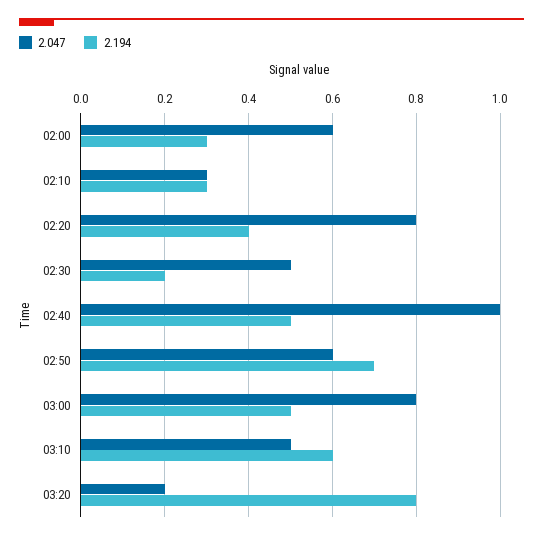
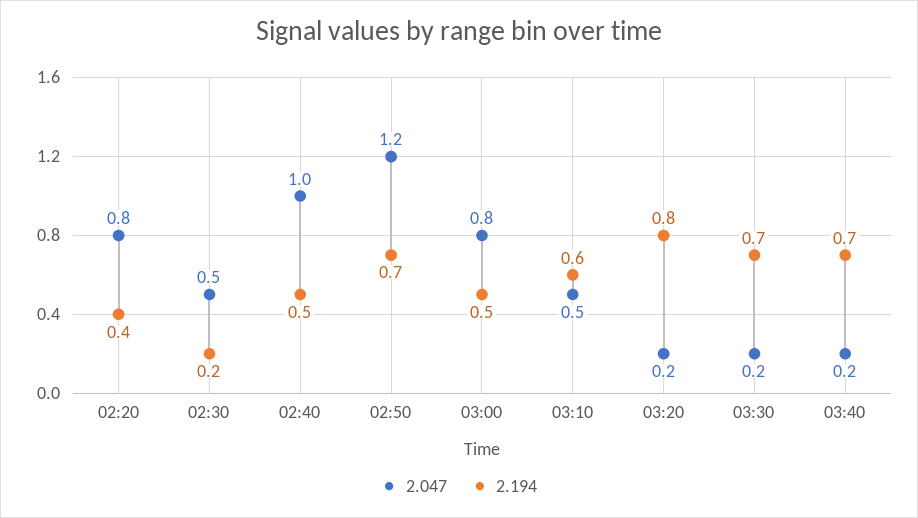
2.047, 02:00: 0.6 -> none
2.194, 02:00: 0.3 -> none
2.047, 02:10: 0.3 -> none
2.194, 02:10: 0.3 -> none
2.047, 02:50: 0.6 -> 1.2
2.047, 03:30: none -> 0.2
2.194, 03:30: none -> 0.7
2.047, 03:40: none -> 0.2
2.194, 03:40: none -> 0.7

